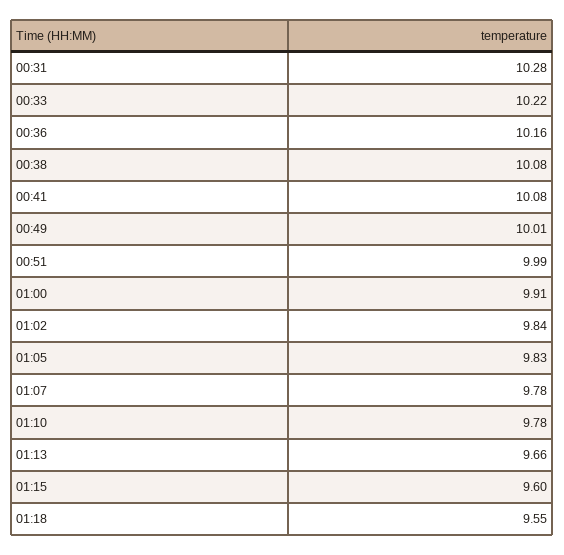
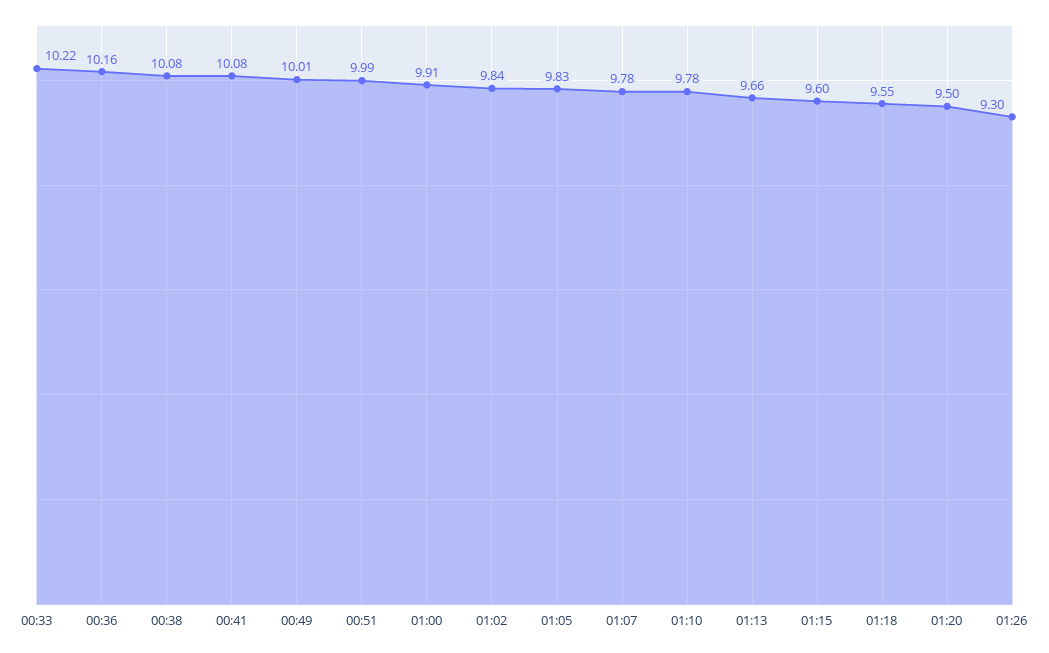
00:31: 10.28 -> none
01:20: none -> 9.5
01:26: none -> 9.3

